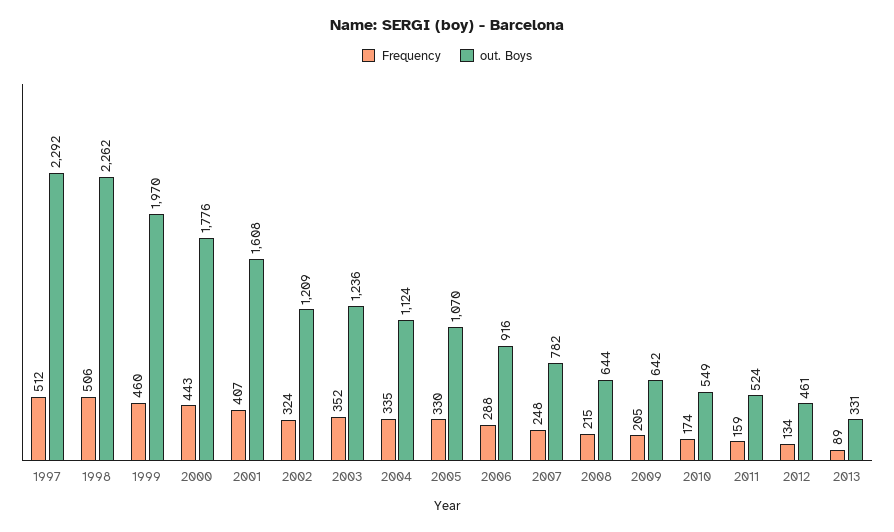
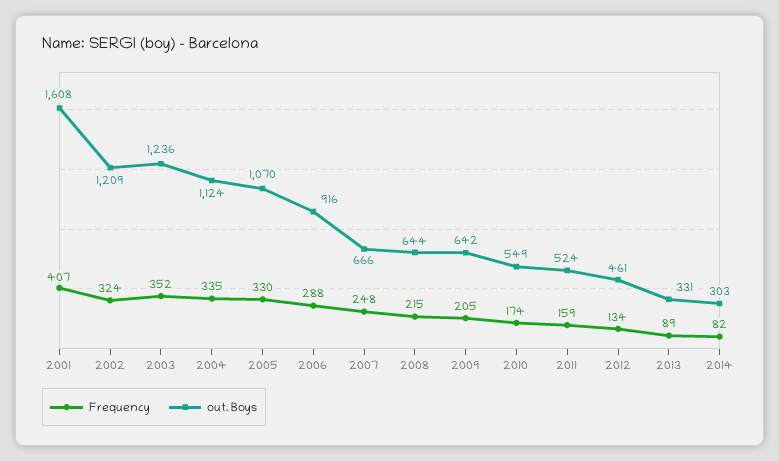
Frequency, 1997: 512 -> none
out. Boys, 1997: 2292 -> none
Frequency, 1998: 506 -> none
out. Boys, 1998: 2262 -> none
Frequency, 1999: 460 -> none
out. Boys, 1999: 1970 -> none
Frequency, 2000: 443 -> none
out. Boys, 2000: 1776 -> none
out. Boys, 2007: 782 -> 666
Frequency, 2014: none -> 82
out. Boys, 2014: none -> 303

